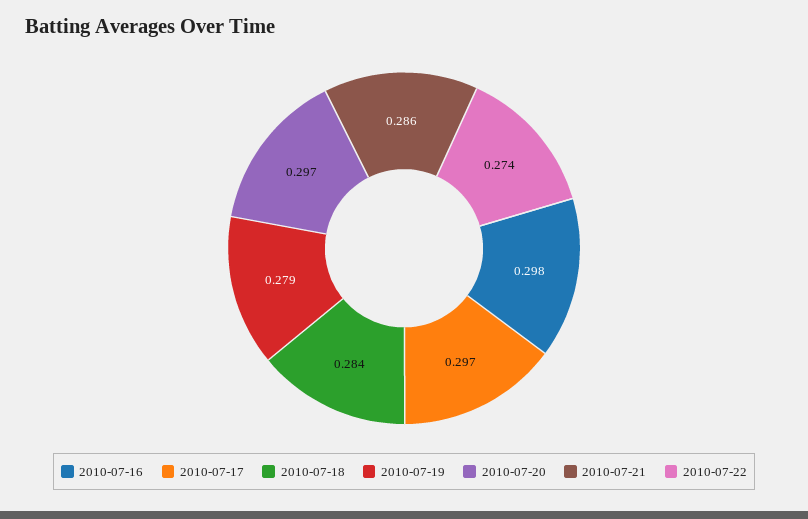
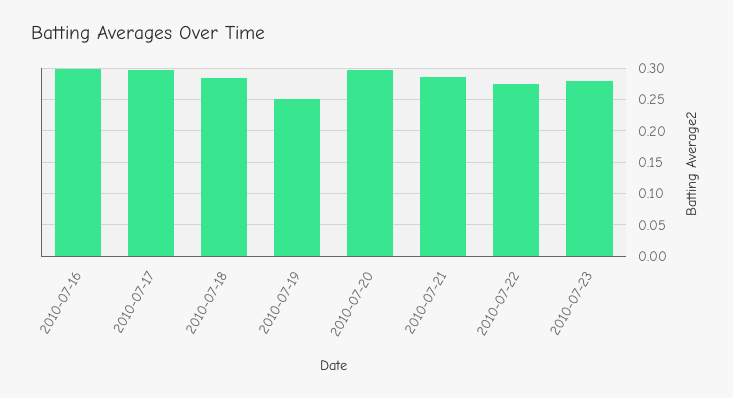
2010-07-19: 0.279 -> 0.25
2010-07-23: none -> 0.28

